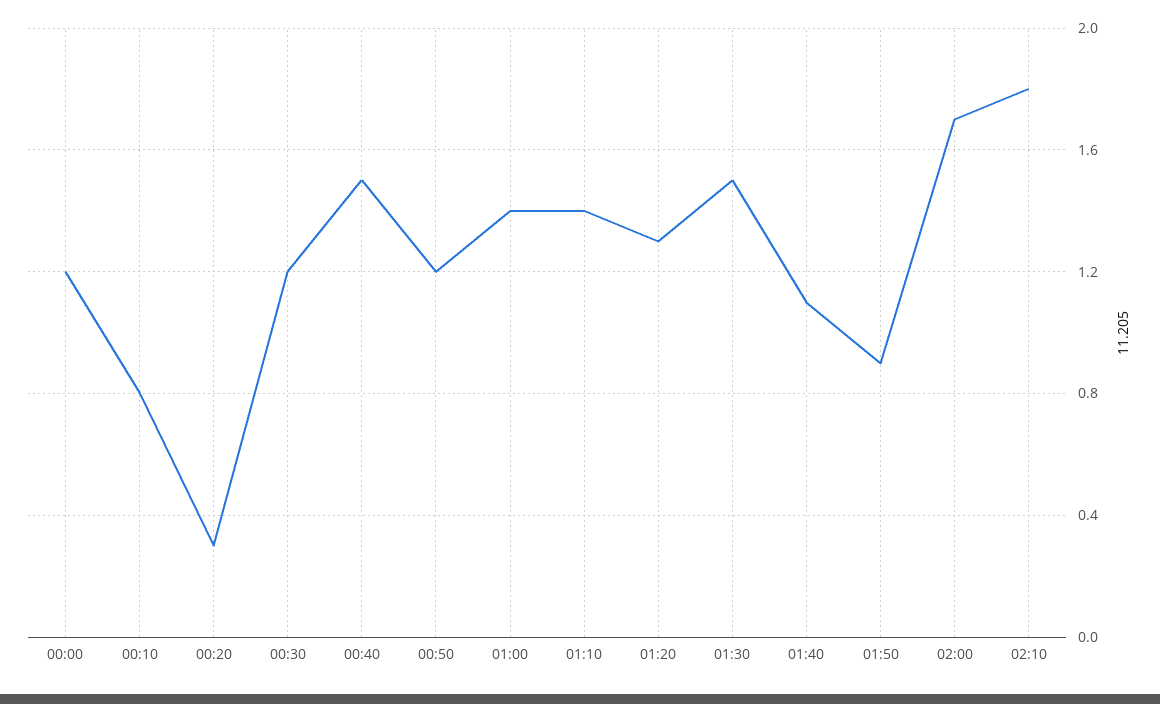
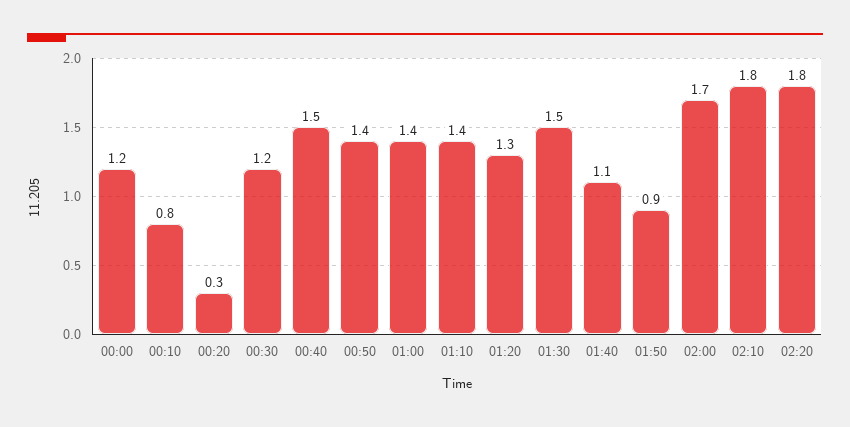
00:50: 1.2 -> 1.4
02:20: none -> 1.8

